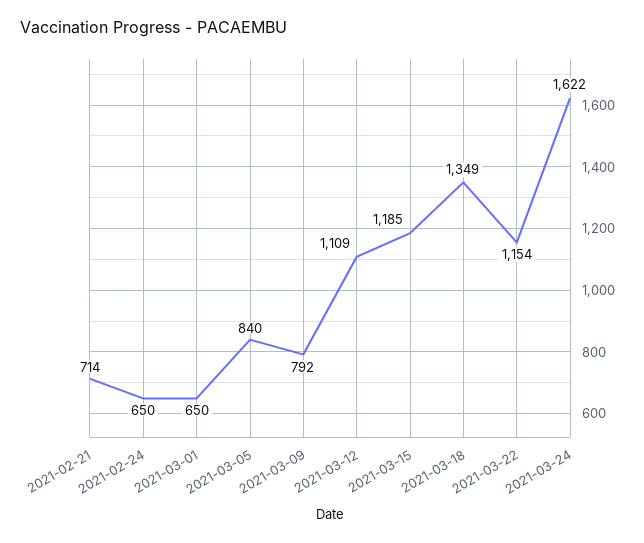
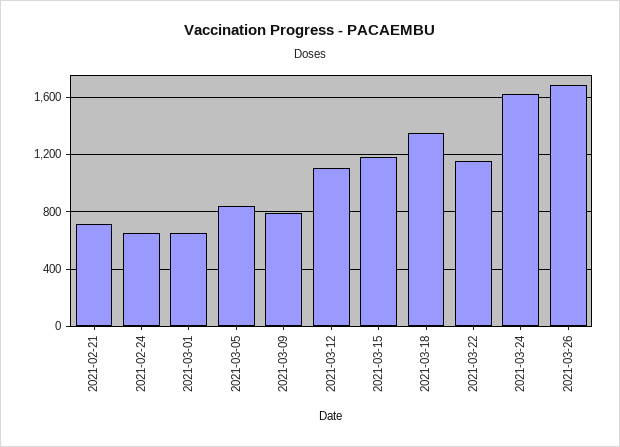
2021-03-26: none -> 1700

